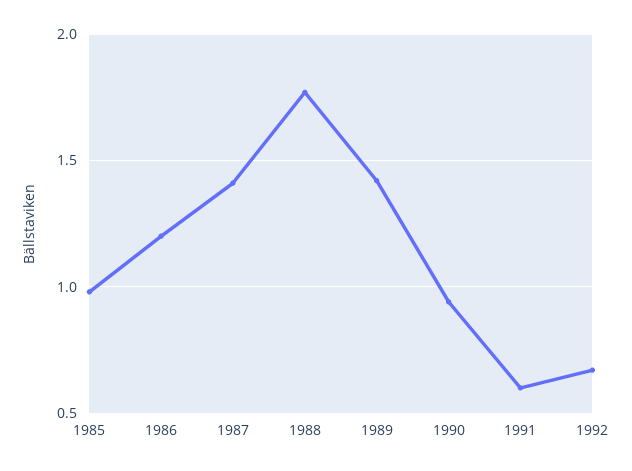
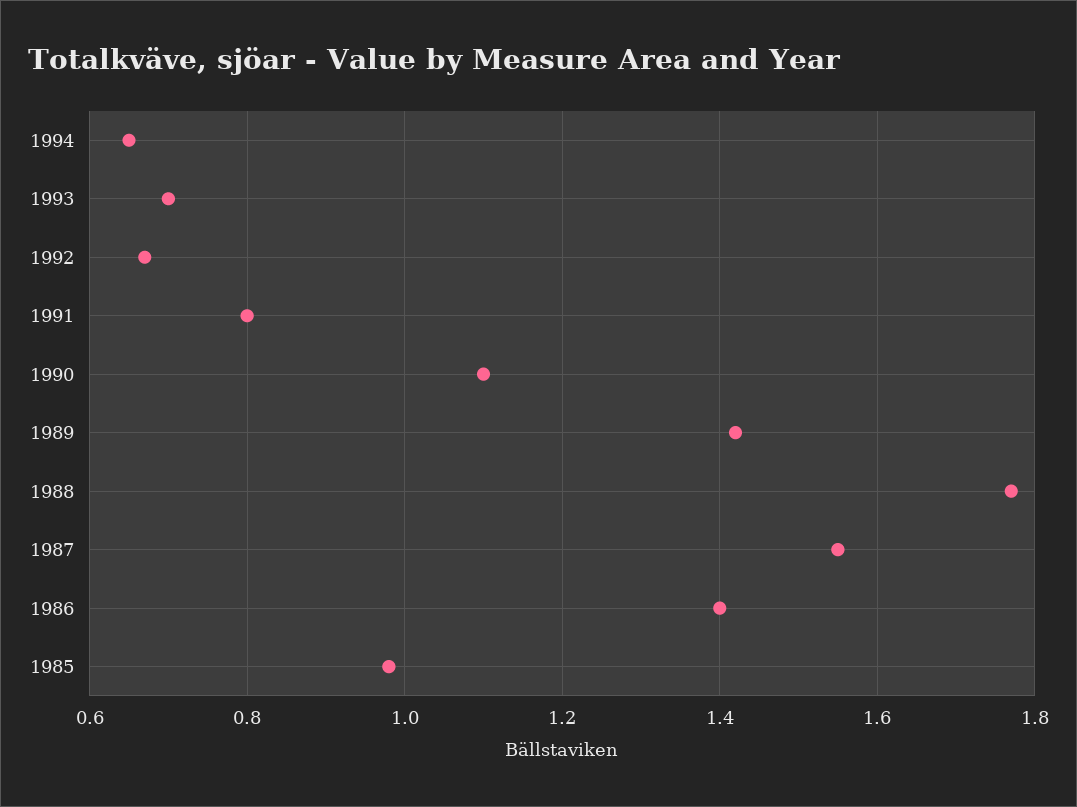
1986: 1.2 -> 1.4
1987: 1.4 -> 1.55
1990: 0.95 -> 1.1
1991: 0.6 -> 0.8
1994: none -> 0.65
1993: none -> 0.7

